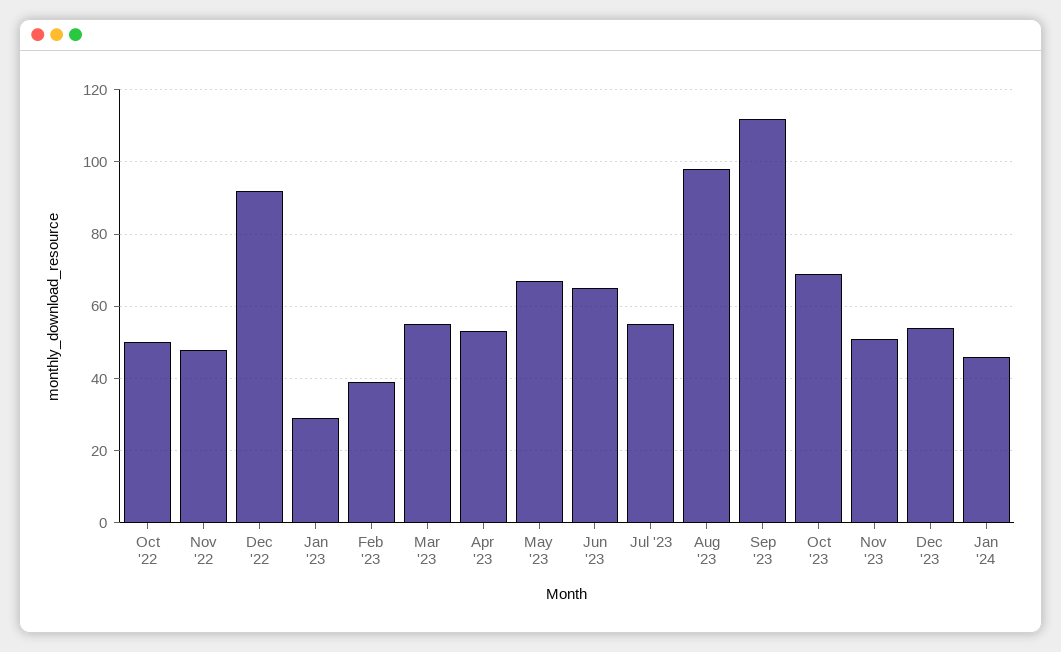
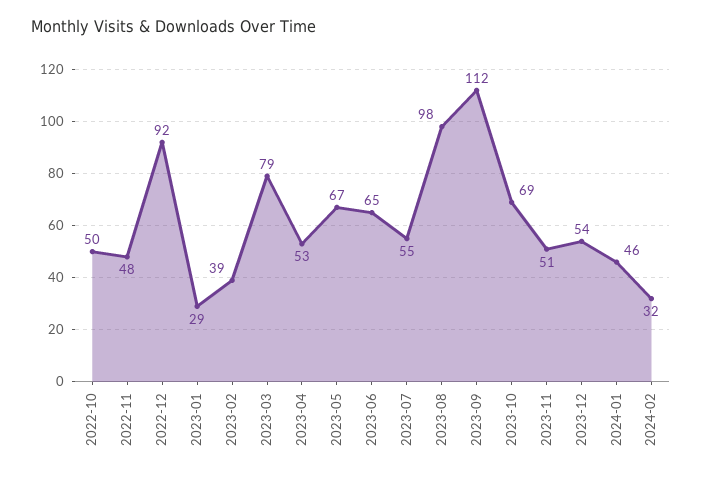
Mar '23: 55 -> 79
2024-02: none -> 32

